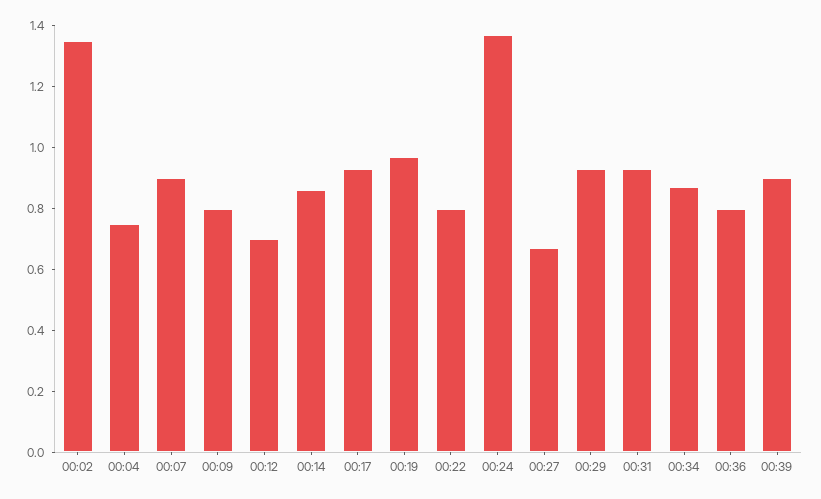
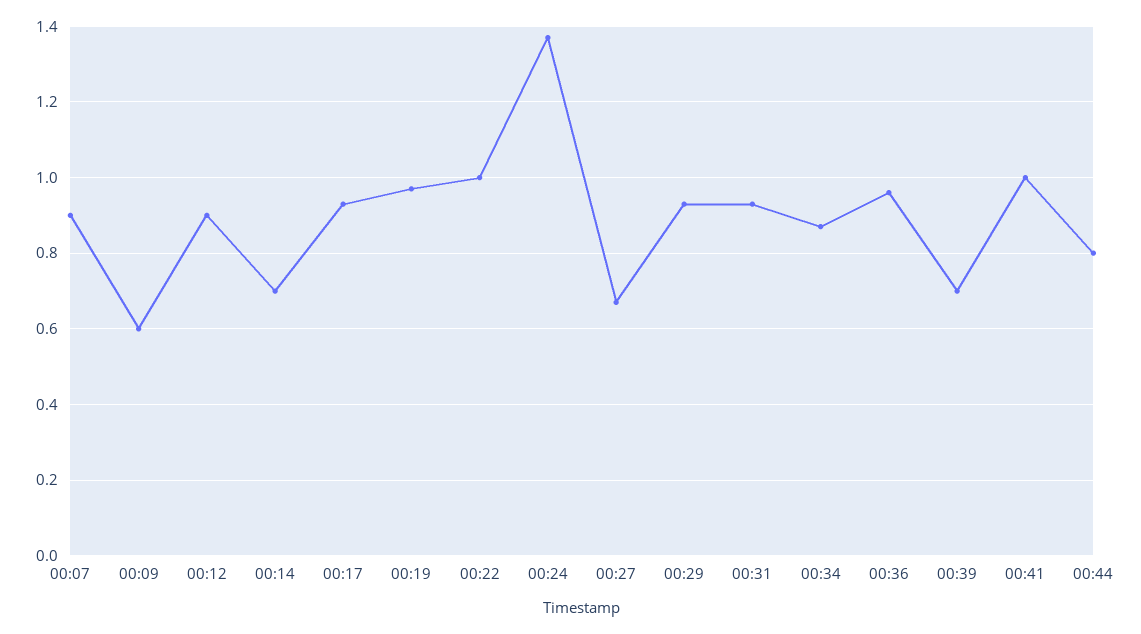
00:02: 1.35 -> none
00:04: 0.75 -> none
00:09: 0.8 -> 0.6
00:12: 0.7 -> 0.9
00:14: 0.85 -> 0.7
00:22: 0.8 -> 1
00:36: 0.8 -> 0.95
00:39: 0.9 -> 0.7
00:41: none -> 1
00:44: none -> 0.8

